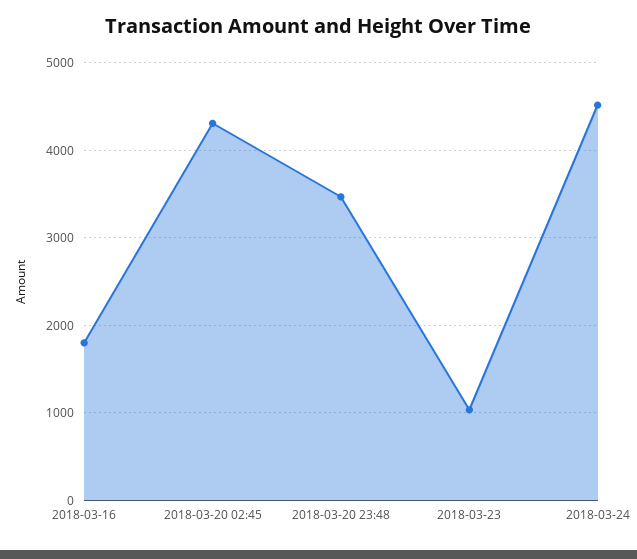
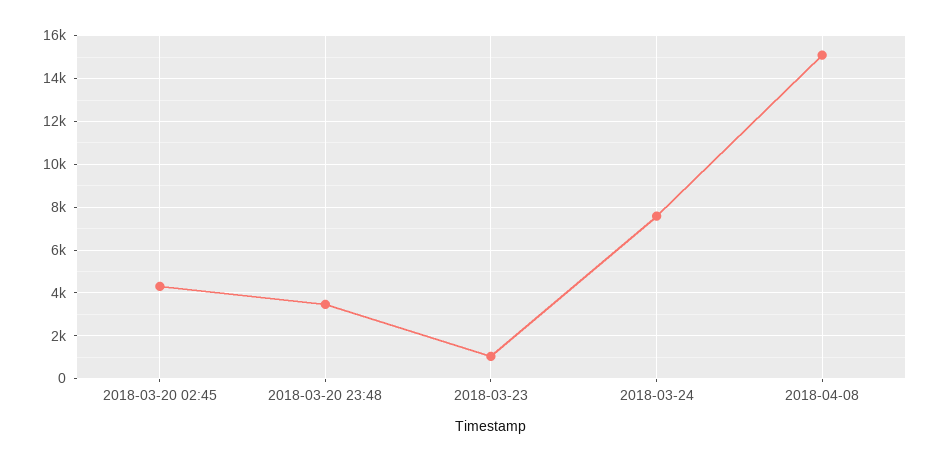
2018-03-16: 1800 -> none
2018-03-24: 4500 -> 7500
2018-04-08: none -> 15000

